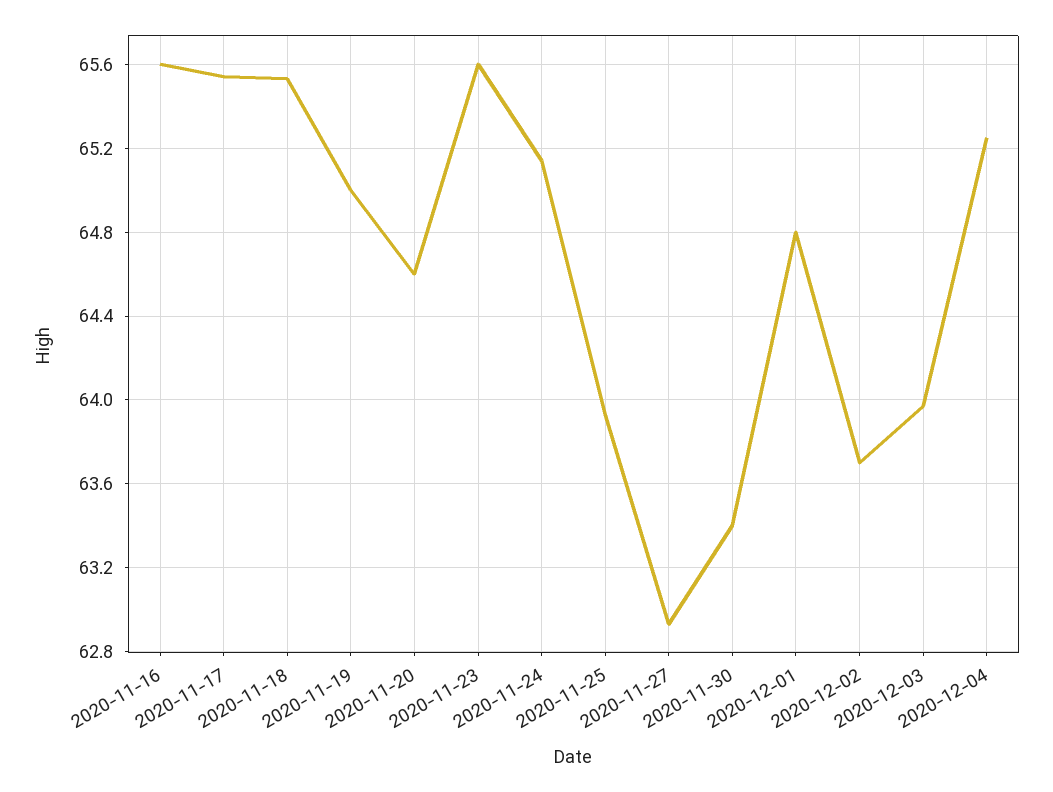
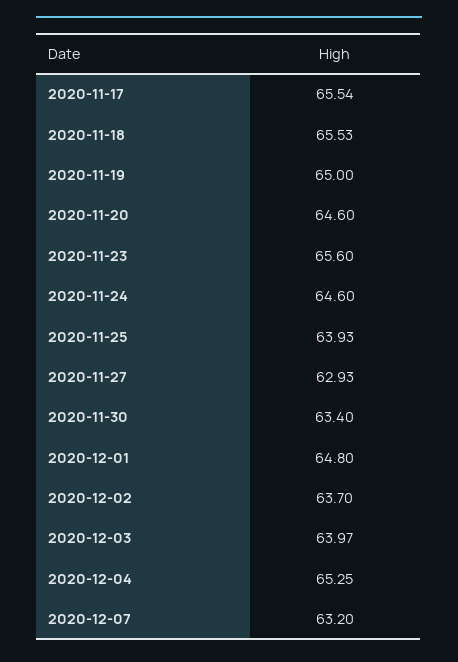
2020-11-16: 65.6 -> none
2020-11-24: 65.15 -> 64.6
2020-12-07: none -> 63.2

